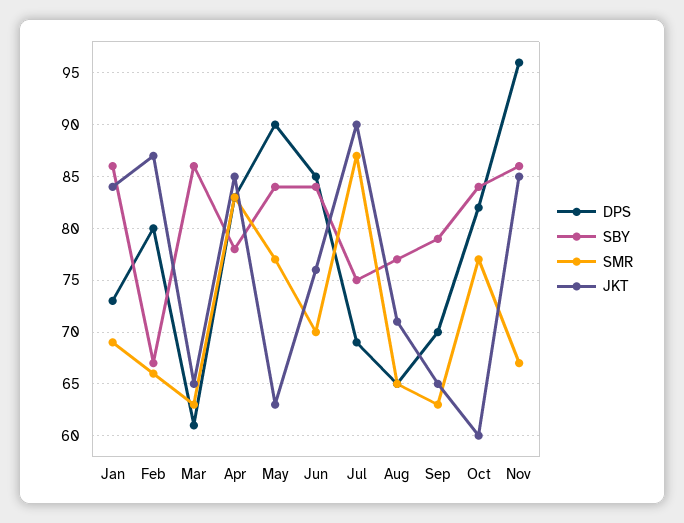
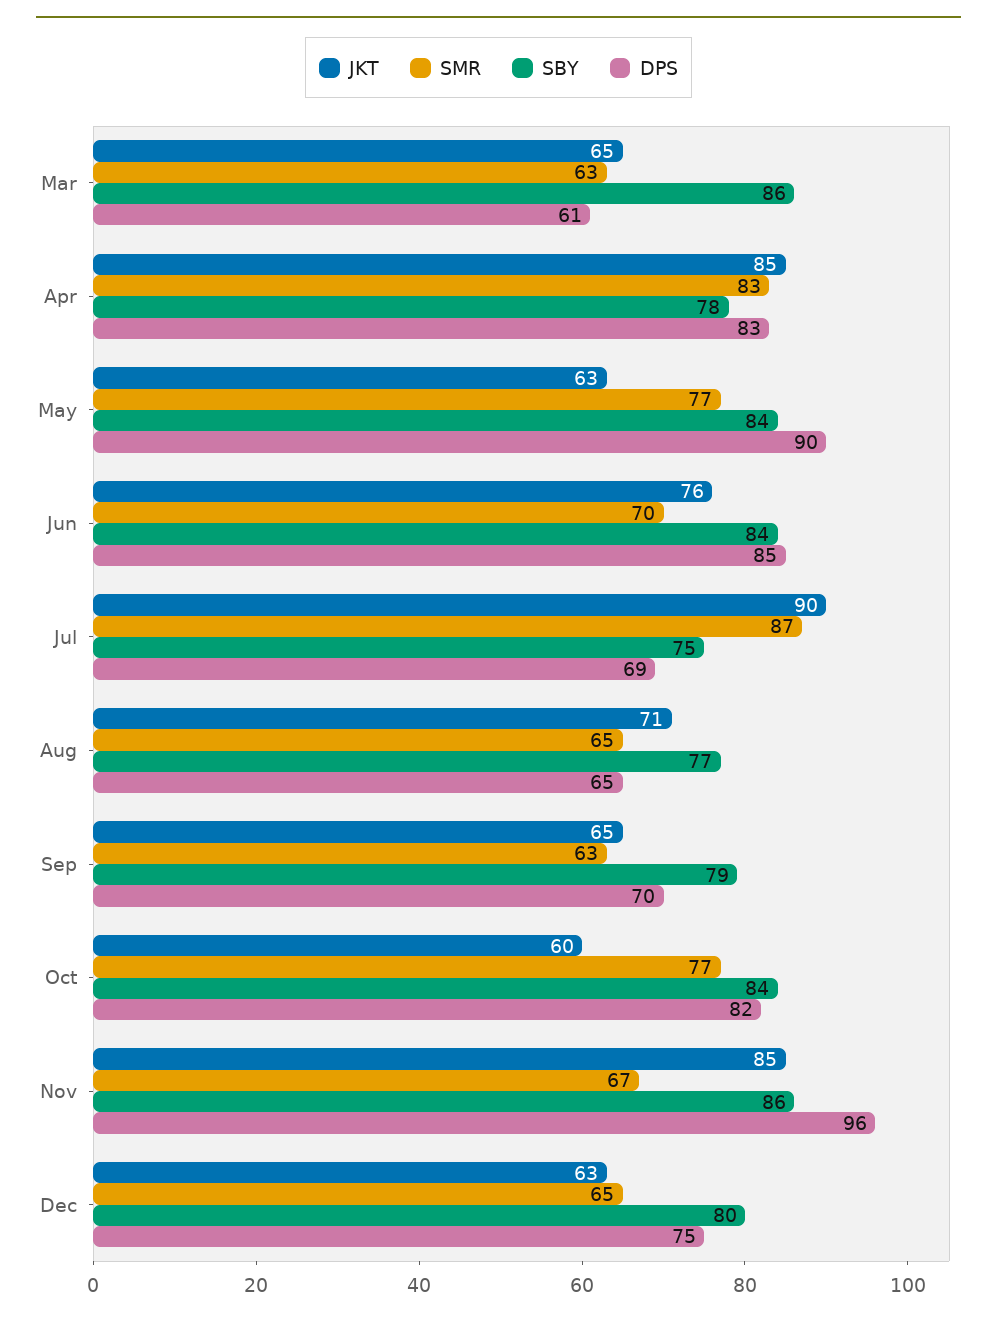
DPS, Jan: 73 -> none
SBY, Jan: 86 -> none
SMR, Jan: 69 -> none
JKT, Jan: 84 -> none
DPS, Feb: 80 -> none
SBY, Feb: 67 -> none
SMR, Feb: 66 -> none
JKT, Feb: 87 -> none
JKT, Dec: none -> 63
SMR, Dec: none -> 65
SBY, Dec: none -> 80
DPS, Dec: none -> 75

